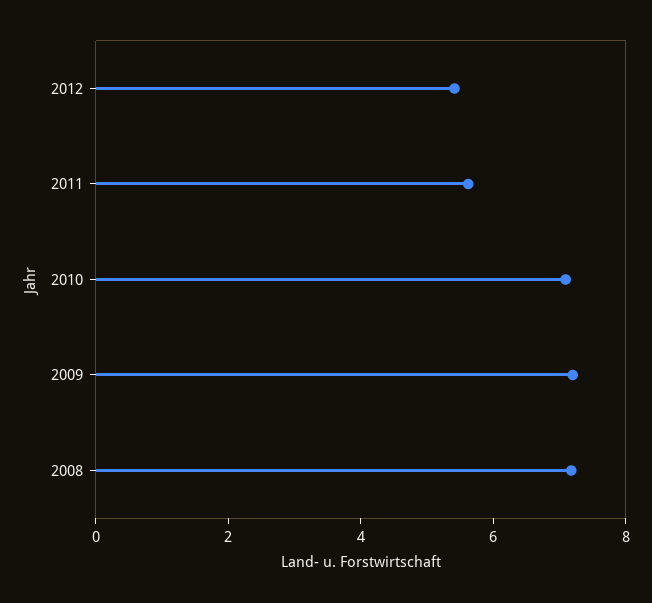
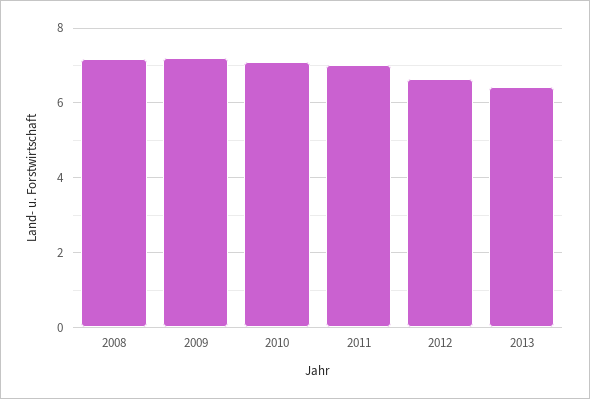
2012: 5.5 -> 6.6
2011: 5.5 -> 7
2013: none -> 6.4

